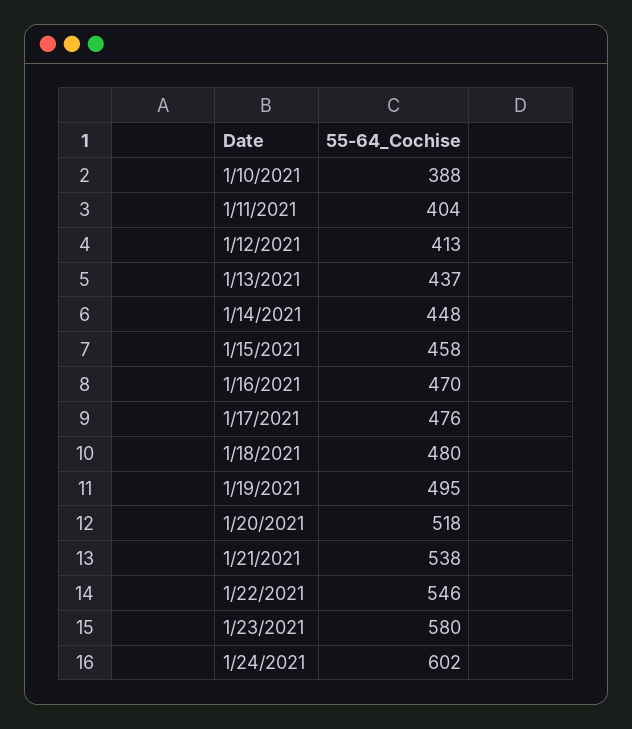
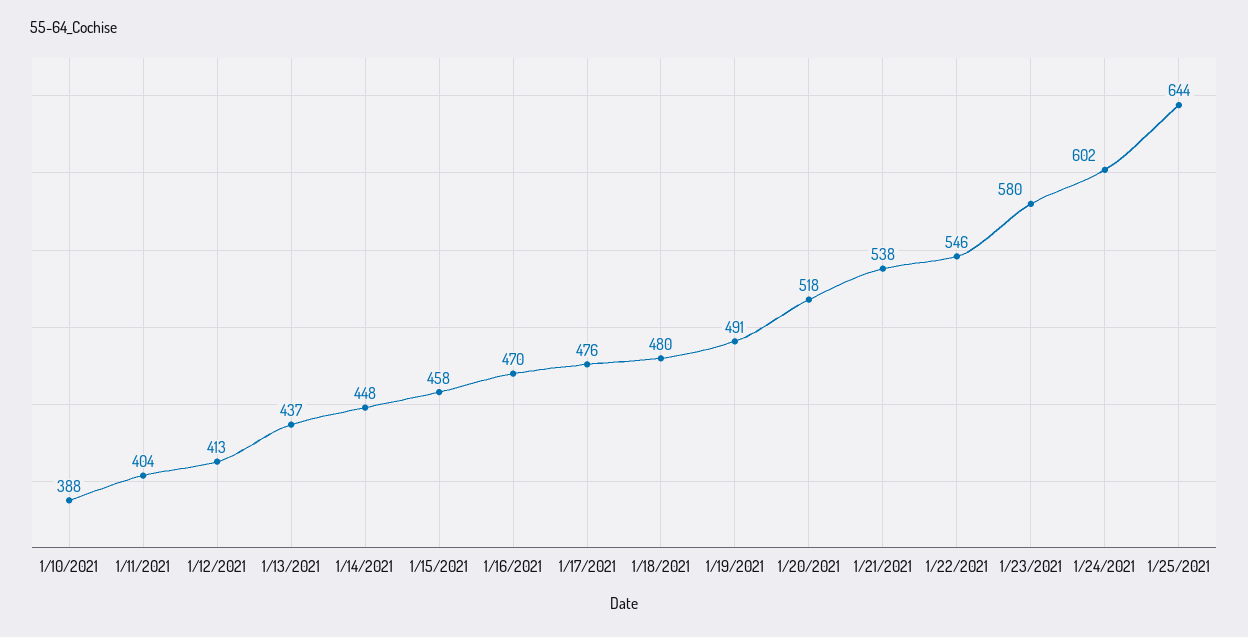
1/19/2021: 495 -> 491
1/25/2021: none -> 644

